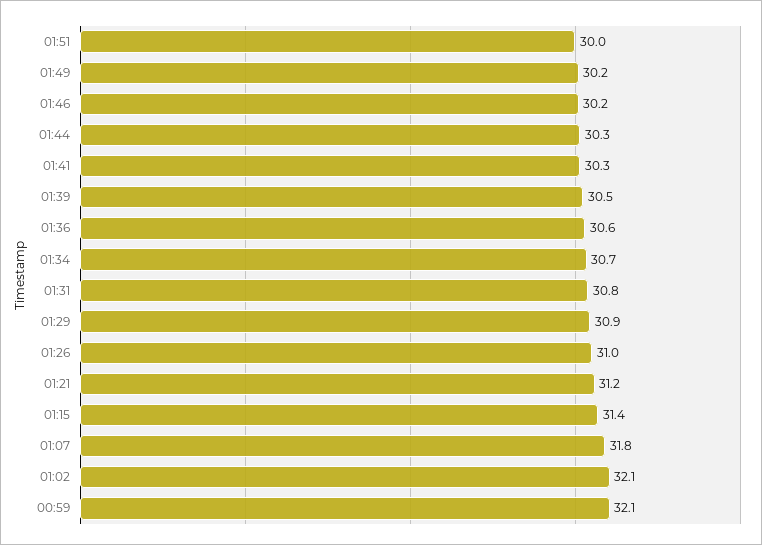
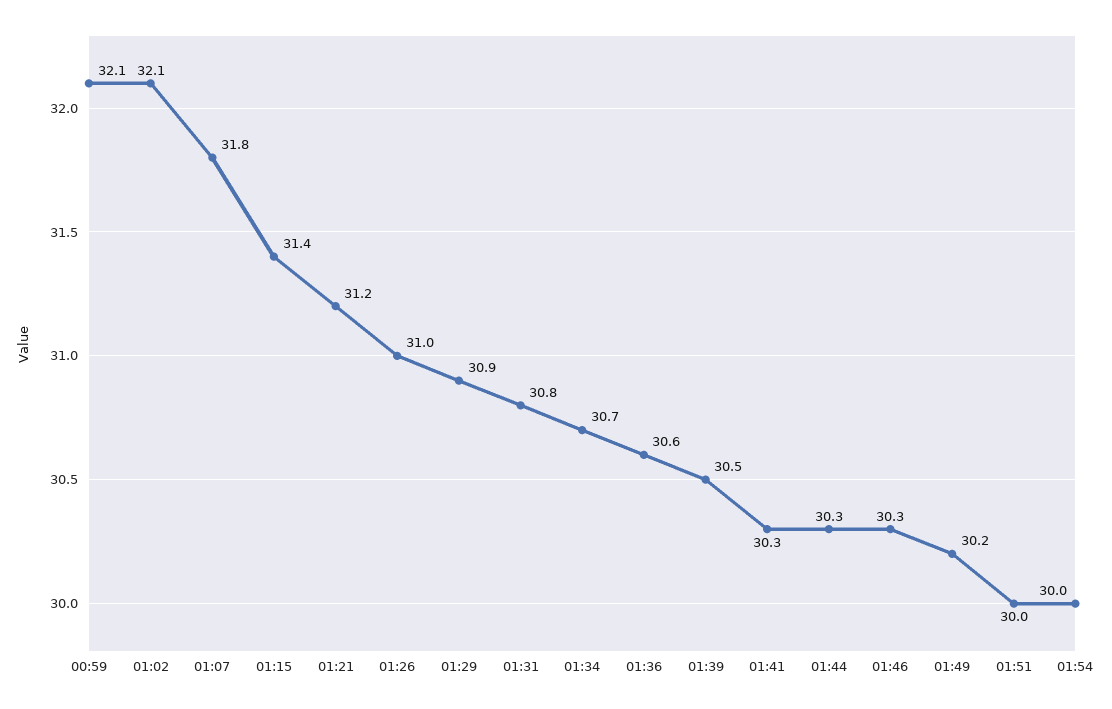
01:46: 30.2 -> 30.3
01:54: none -> 30

